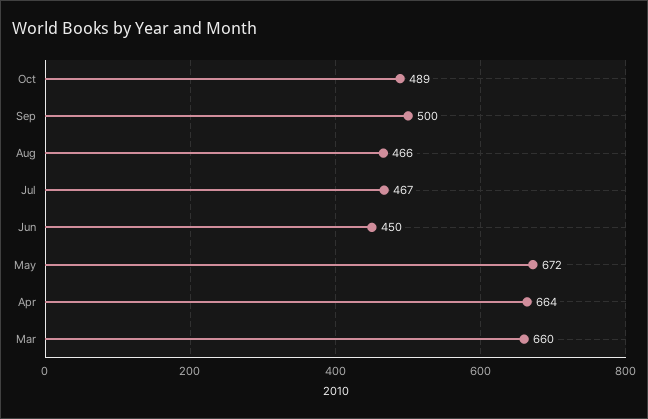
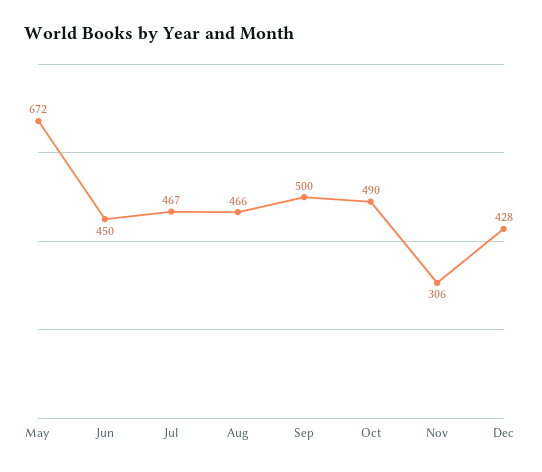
Oct: 489 -> 490
Apr: 664 -> none
Mar: 660 -> none
Nov: none -> 306
Dec: none -> 428

